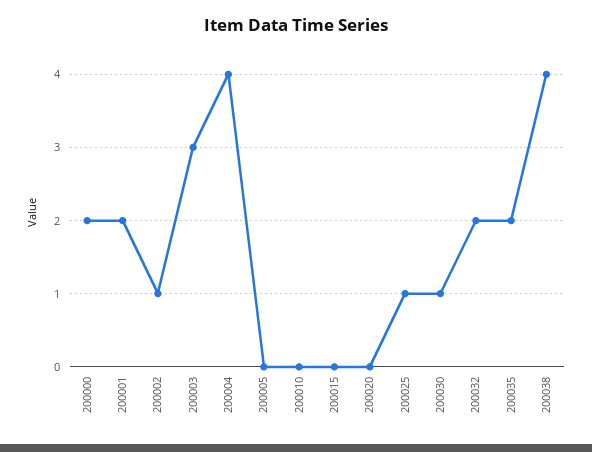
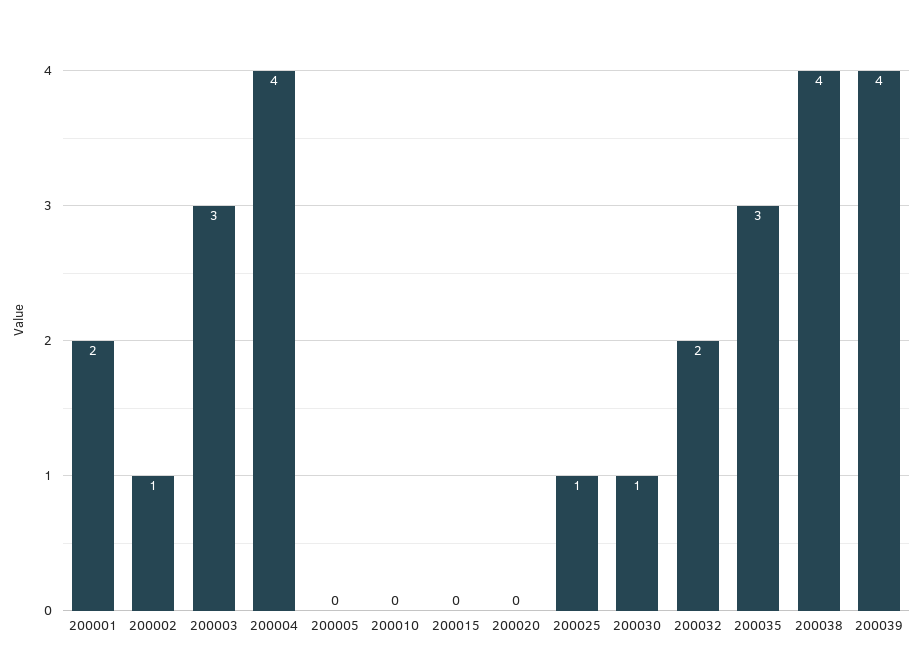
200000: 2 -> none
200035: 2 -> 3
200039: none -> 4

